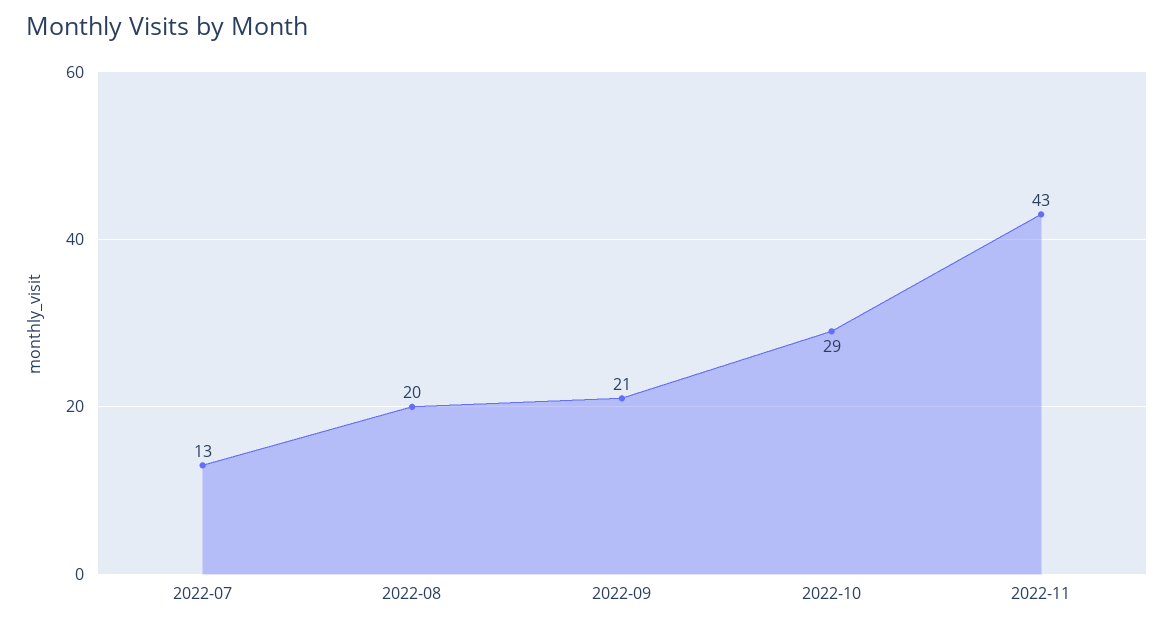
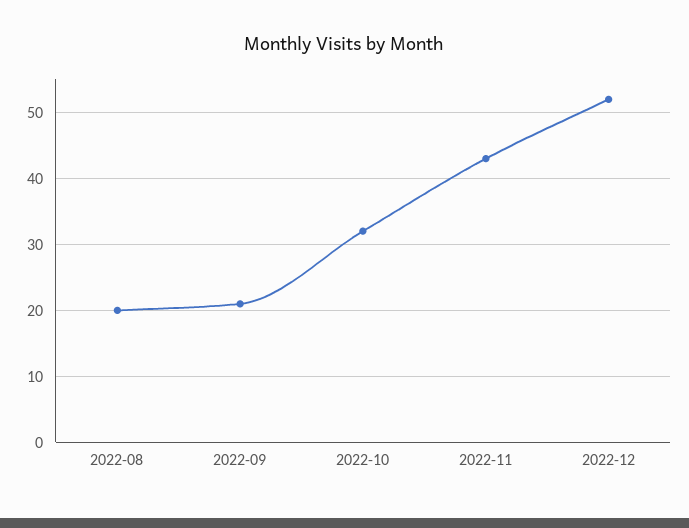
2022-07: 13 -> none
2022-10: 29 -> 32
2022-12: none -> 52

